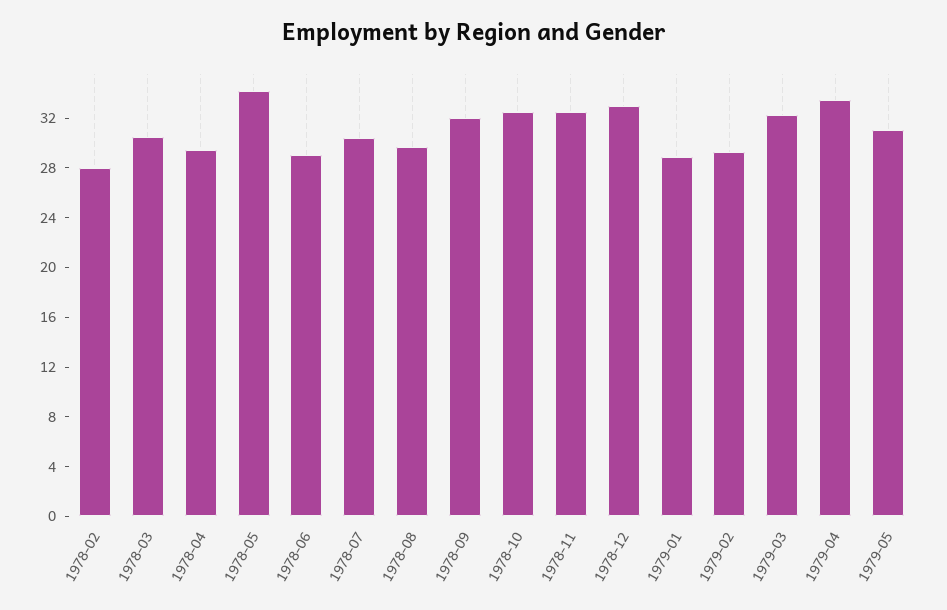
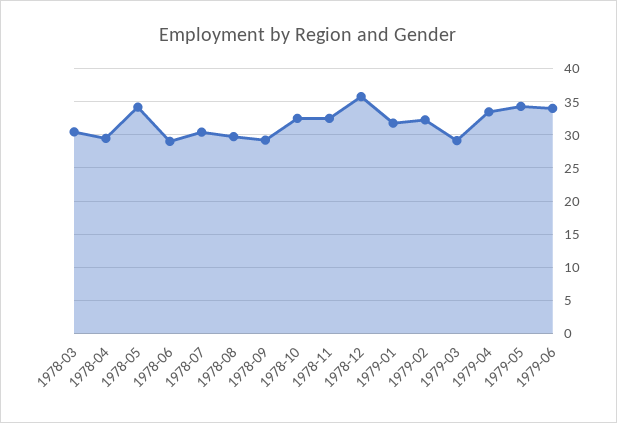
1978-02: 28 -> none
1978-09: 32 -> 29
1978-12: 33 -> 36
1979-01: 29 -> 32
1979-02: 29 -> 32
1979-03: 32 -> 29
1979-05: 31 -> 34
1979-06: none -> 34

